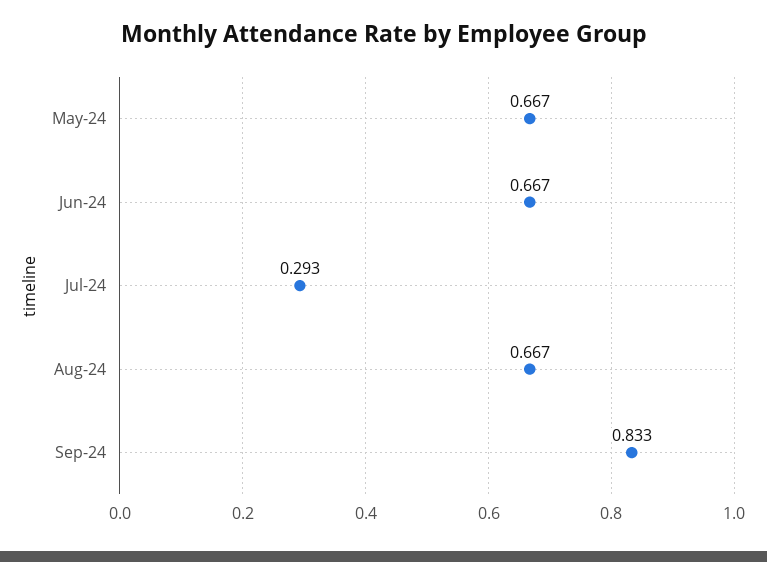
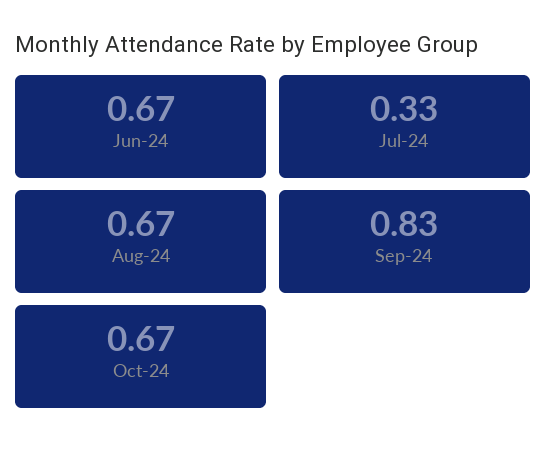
May-24: 0.667 -> none
Jul-24: 0.293 -> 0.33
Oct-24: none -> 0.67

